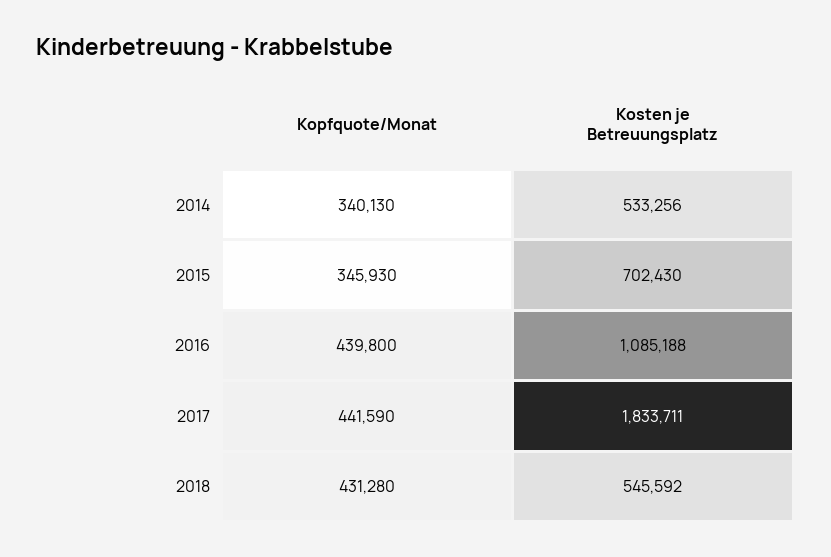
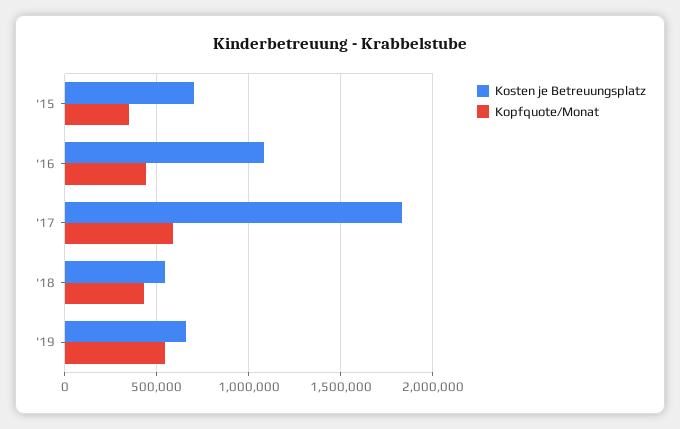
Kopfquote/Monat, 2014: 340130 -> none
Kosten je Betreuungsplatz, 2014: 533256 -> none
Kopfquote/Monat, 2017: 441590 -> 600000
Kosten je Betreuungsplatz, '19: none -> 650000
Kopfquote/Monat, '19: none -> 550000

